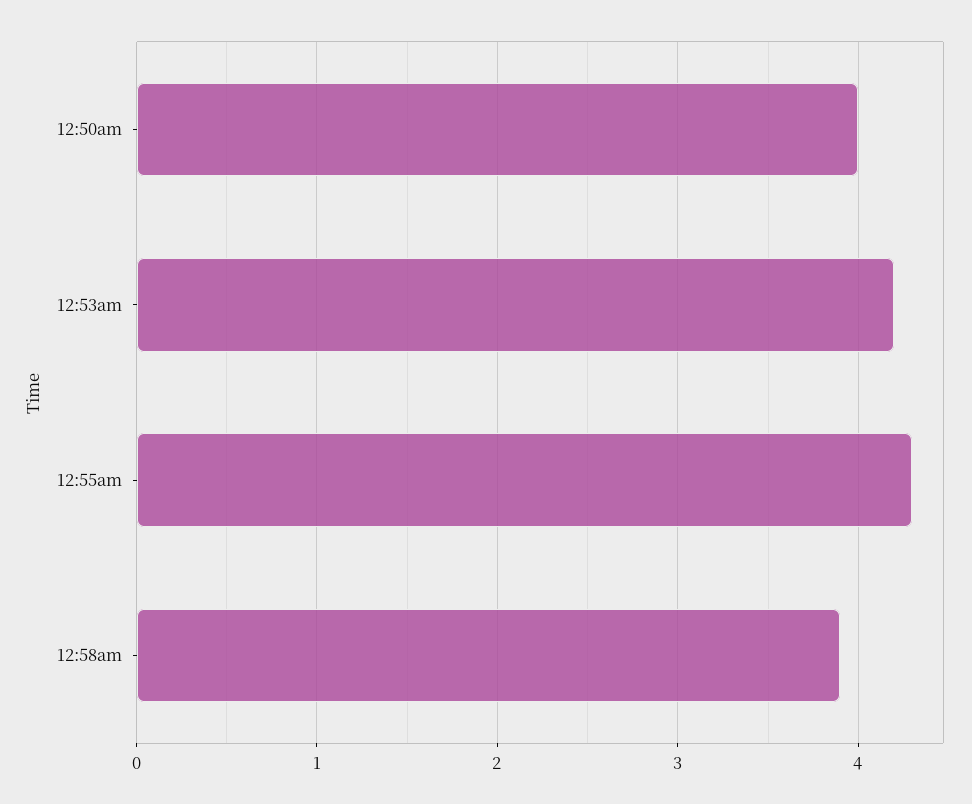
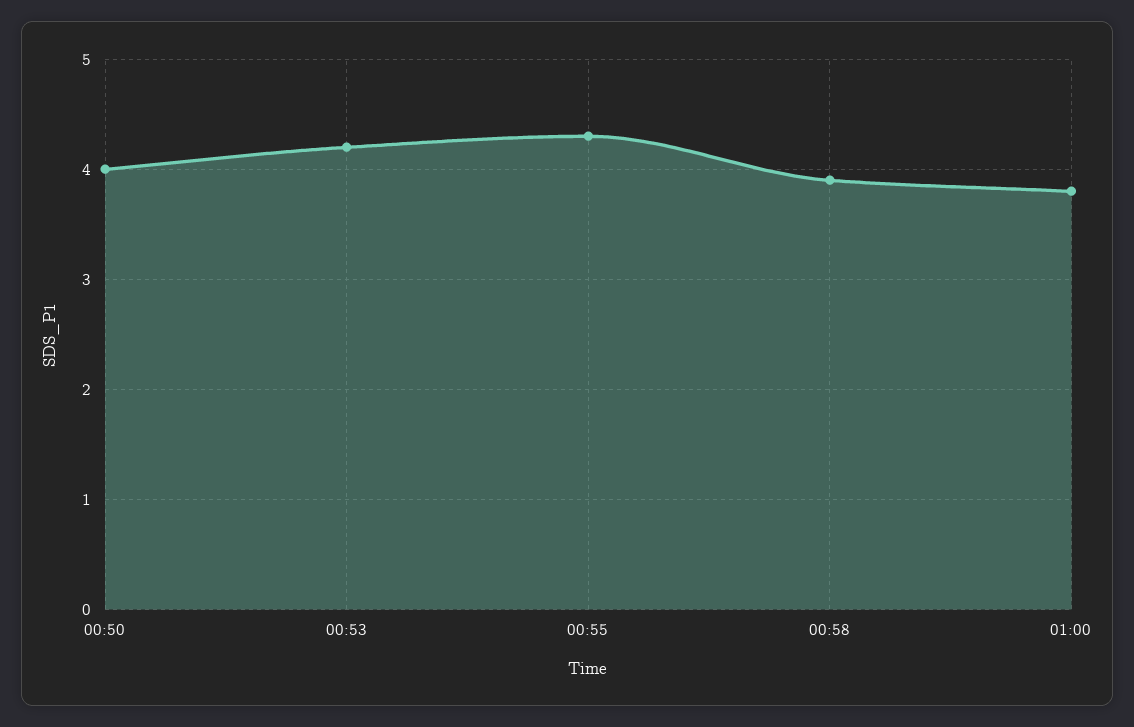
01:00: none -> 3.8

